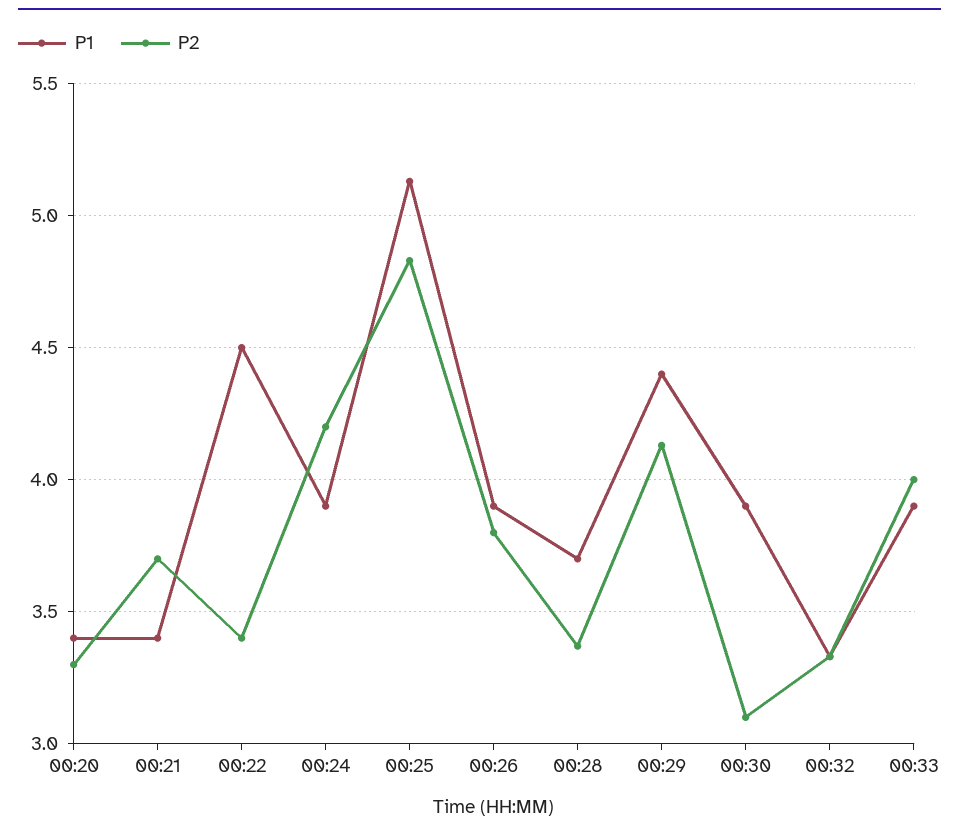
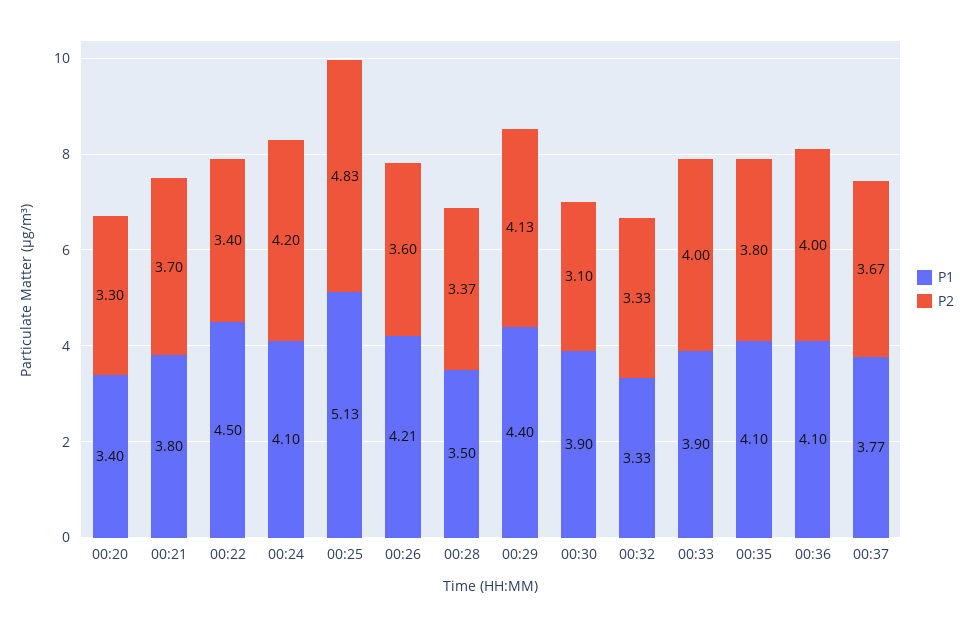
P1, 00:21: 3.4 -> 3.8
P1, 00:24: 3.9 -> 4.1
P1, 00:26: 3.9 -> 4.21
P2, 00:26: 3.8 -> 3.6
P1, 00:28: 3.7 -> 3.5
P1, 00:35: none -> 4.1
P2, 00:35: none -> 3.8
P1, 00:36: none -> 4.1
P2, 00:36: none -> 4
P1, 00:37: none -> 3.77
P2, 00:37: none -> 3.67

